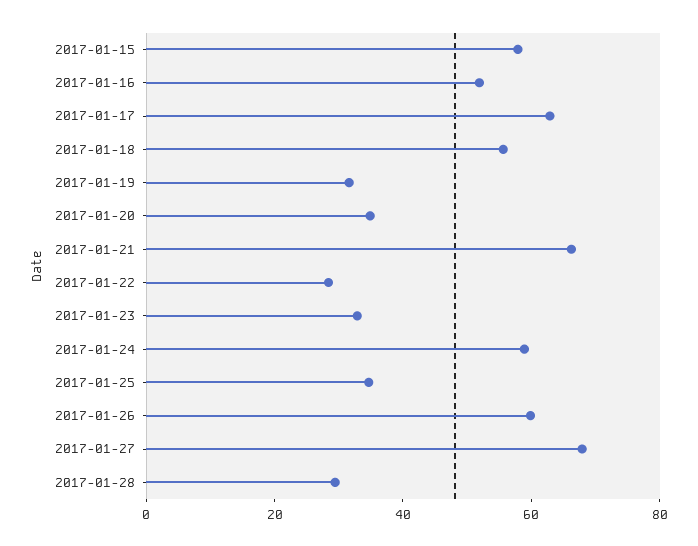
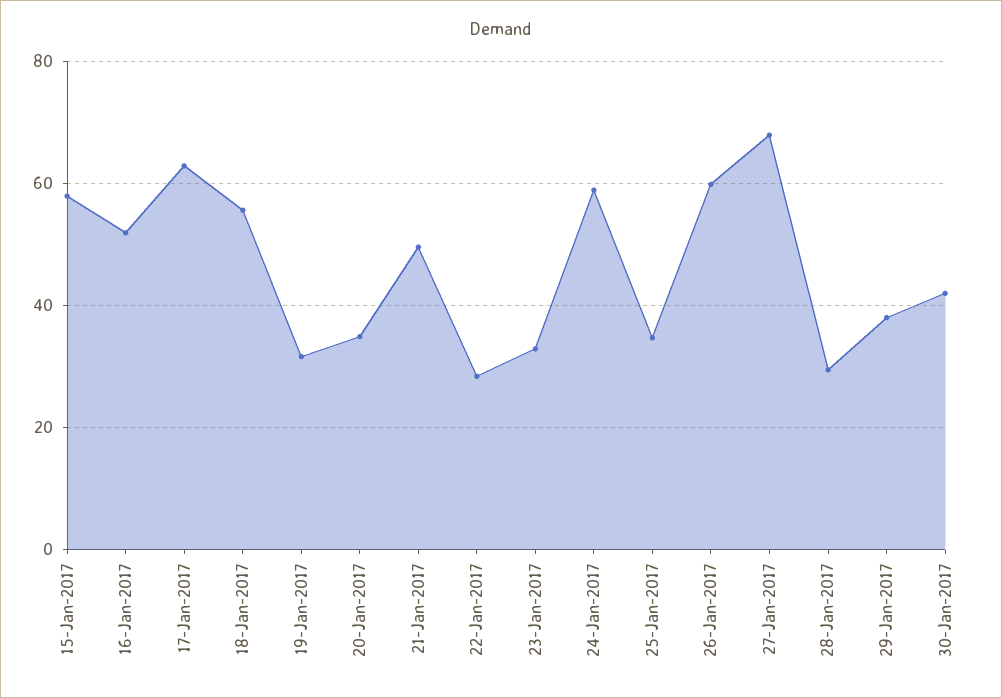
2017-01-21: 65 -> 50
29-Jan-2017: none -> 38
30-Jan-2017: none -> 42

